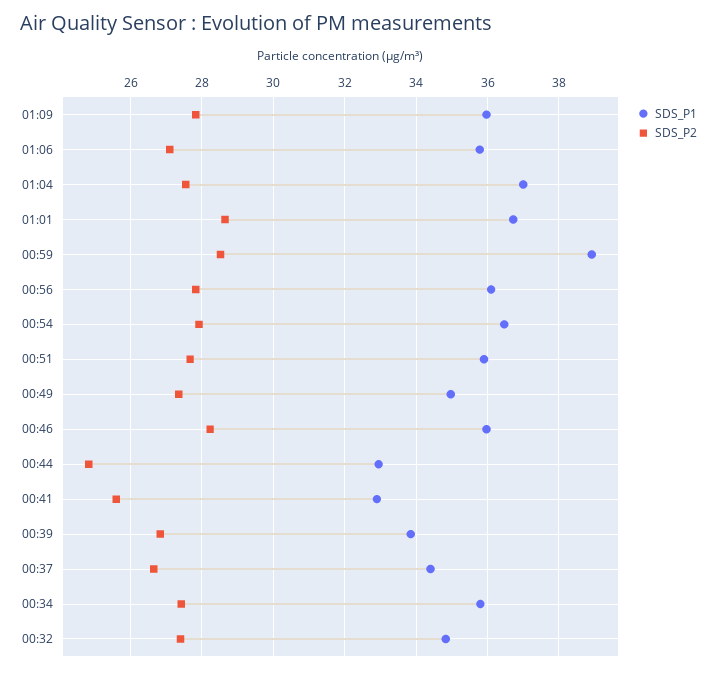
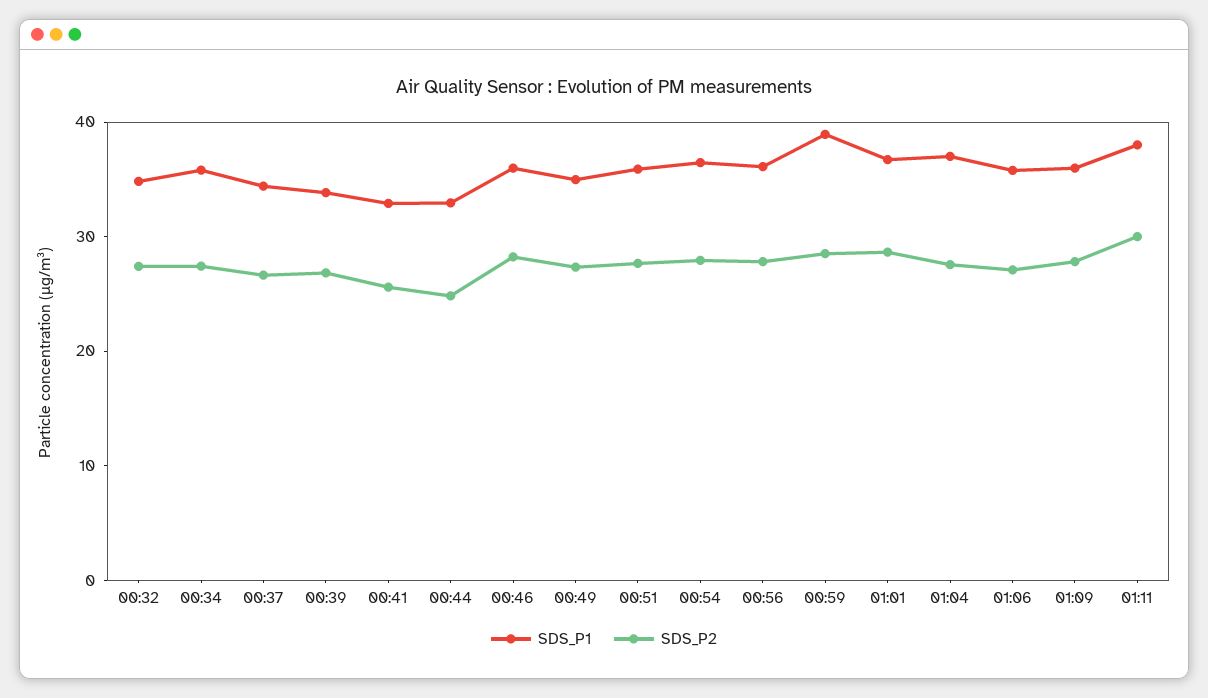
SDS_P1, 01:11: none -> 38
SDS_P2, 01:11: none -> 30

